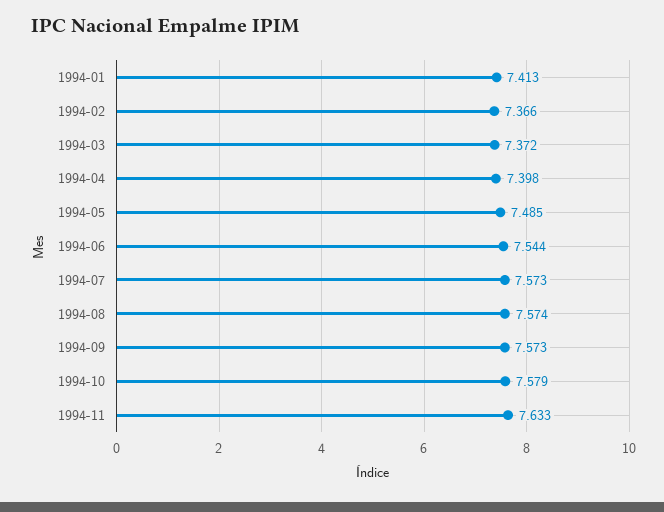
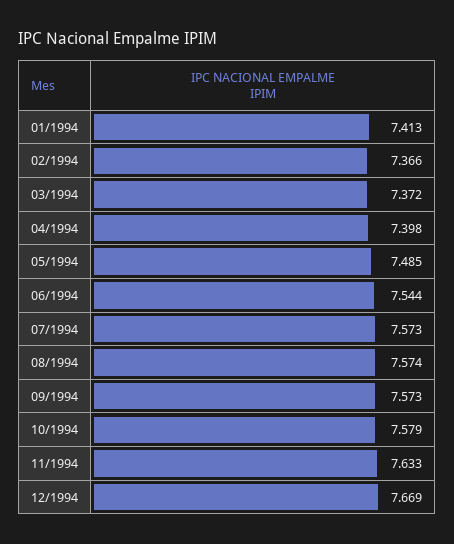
12/1994: none -> 7.669

